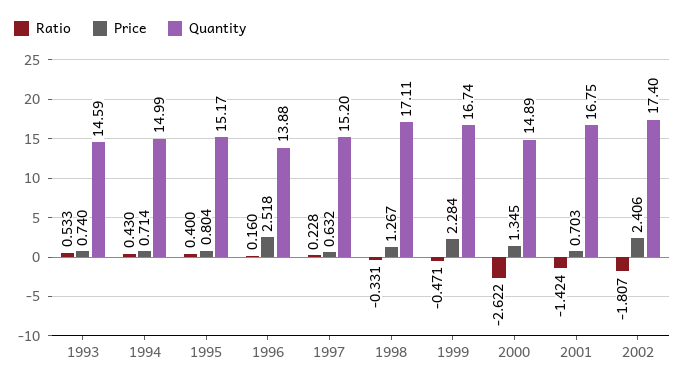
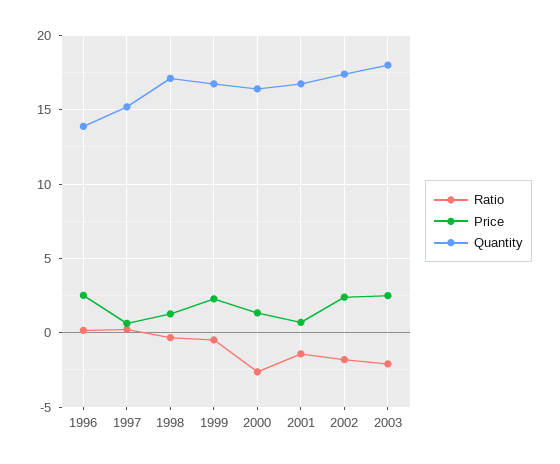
Ratio, 1993: 0.533 -> none
Price, 1993: 0.74 -> none
Quantity, 1993: 14.59 -> none
Ratio, 1994: 0.43 -> none
Price, 1994: 0.714 -> none
Quantity, 1994: 14.99 -> none
Ratio, 1995: 0.4 -> none
Price, 1995: 0.804 -> none
Quantity, 1995: 15.17 -> none
Quantity, 2000: 14.89 -> 16.5
Ratio, 2003: none -> -2
Price, 2003: none -> 2.5
Quantity, 2003: none -> 18

